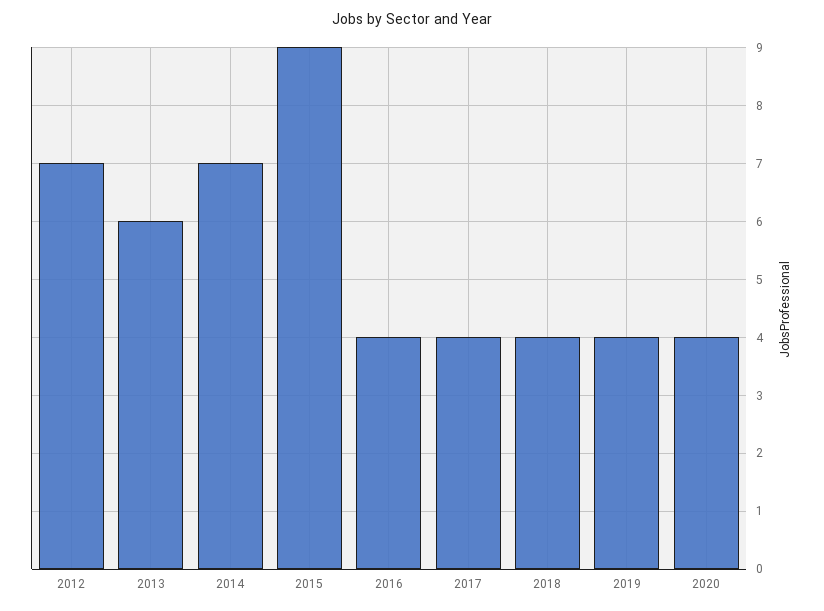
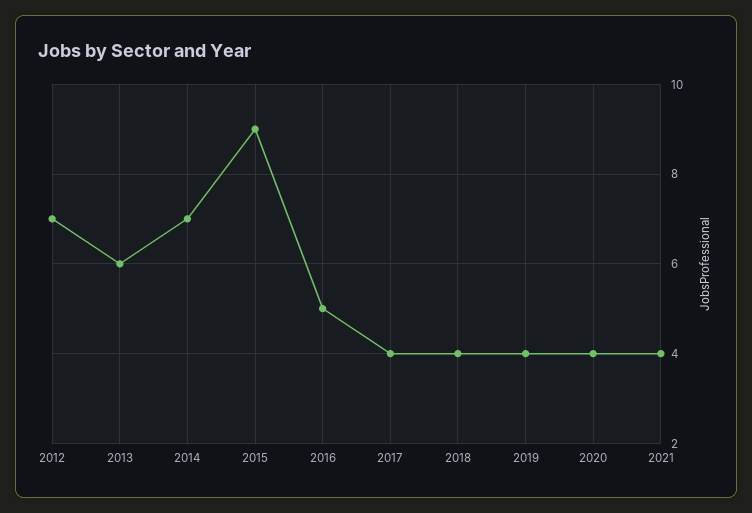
2016: 4 -> 5
2021: none -> 4

